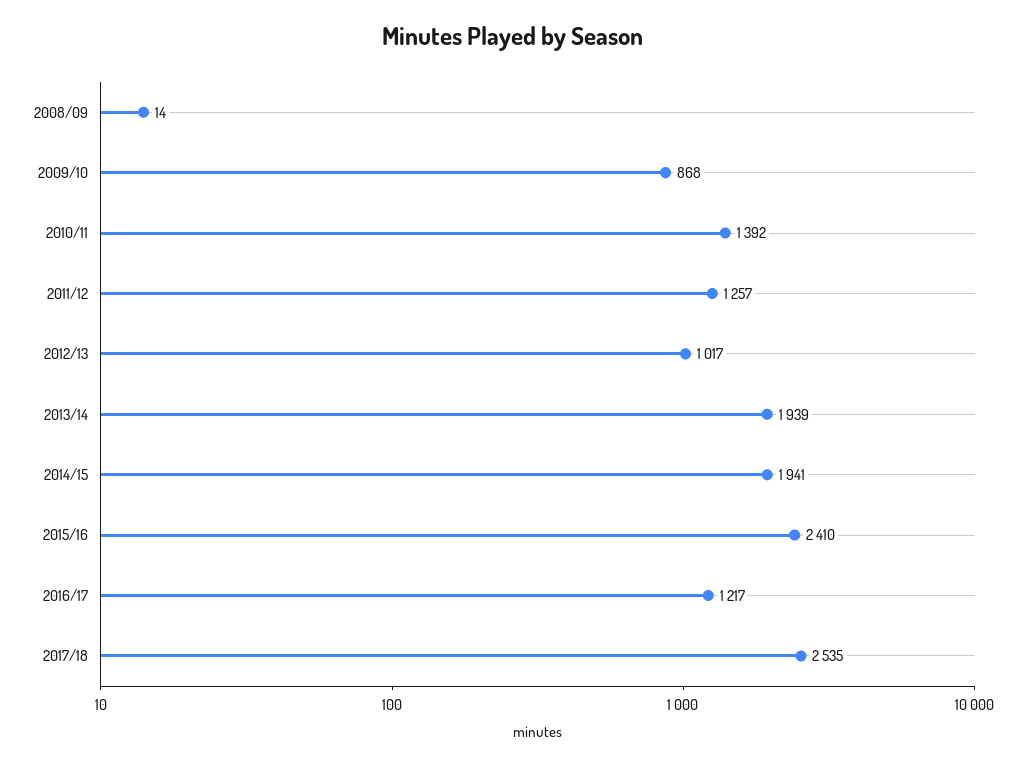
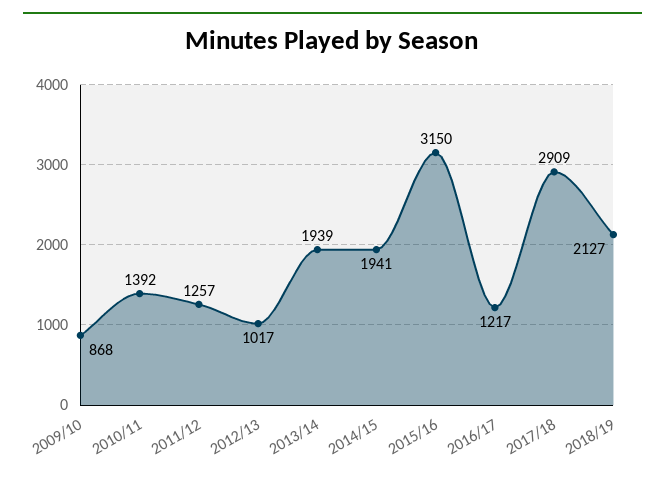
2008/09: 14 -> none
2015/16: 2410 -> 3150
2017/18: 2535 -> 2909
2018/19: none -> 2127

